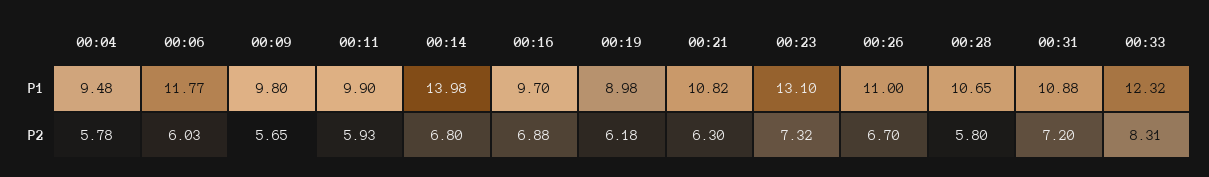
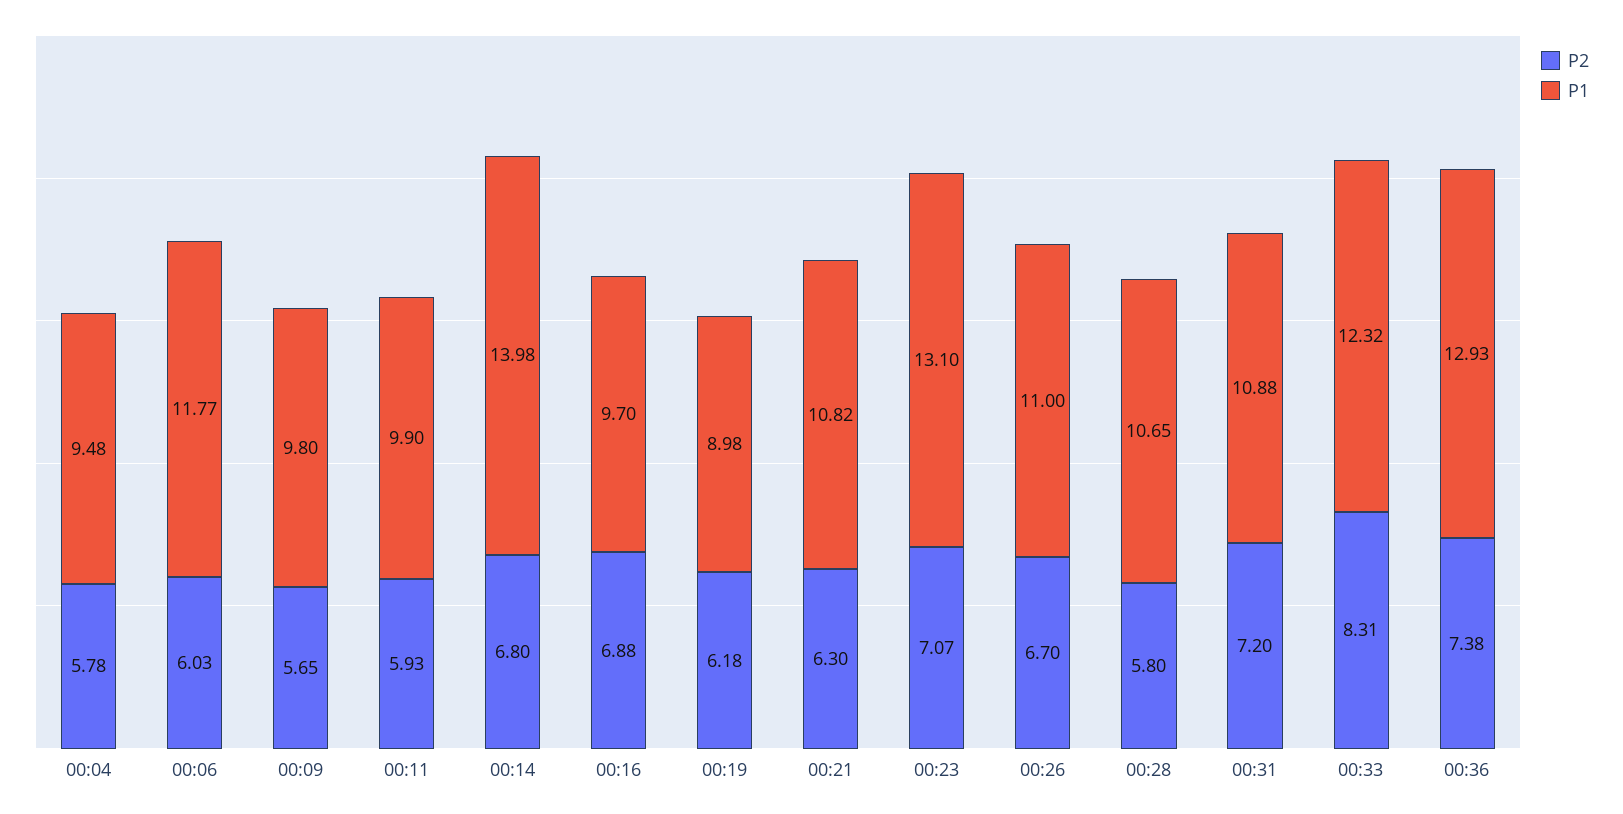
P2, 00:23: 7.32 -> 7.07
P2, 00:36: none -> 7.38
P1, 00:36: none -> 12.93

